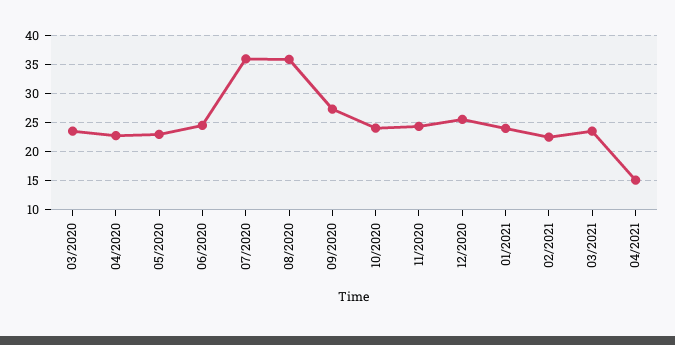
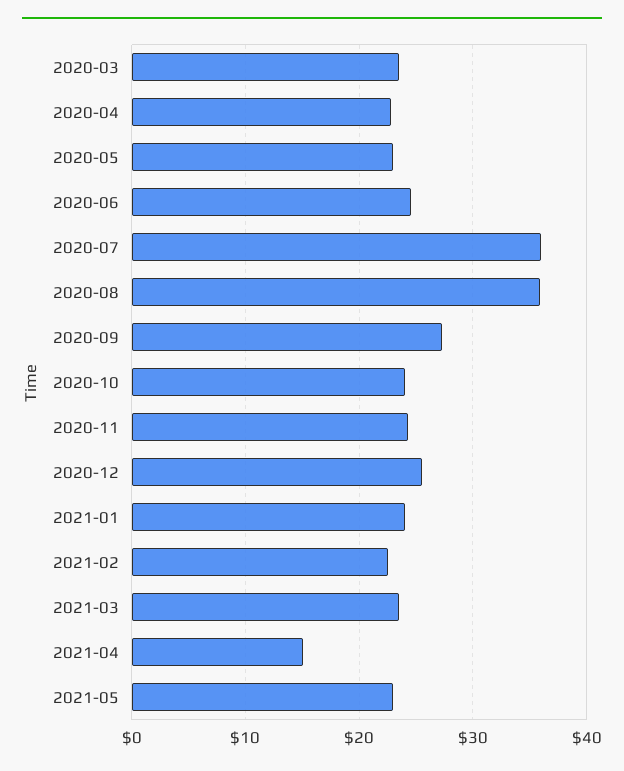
2021-05: none -> 23

